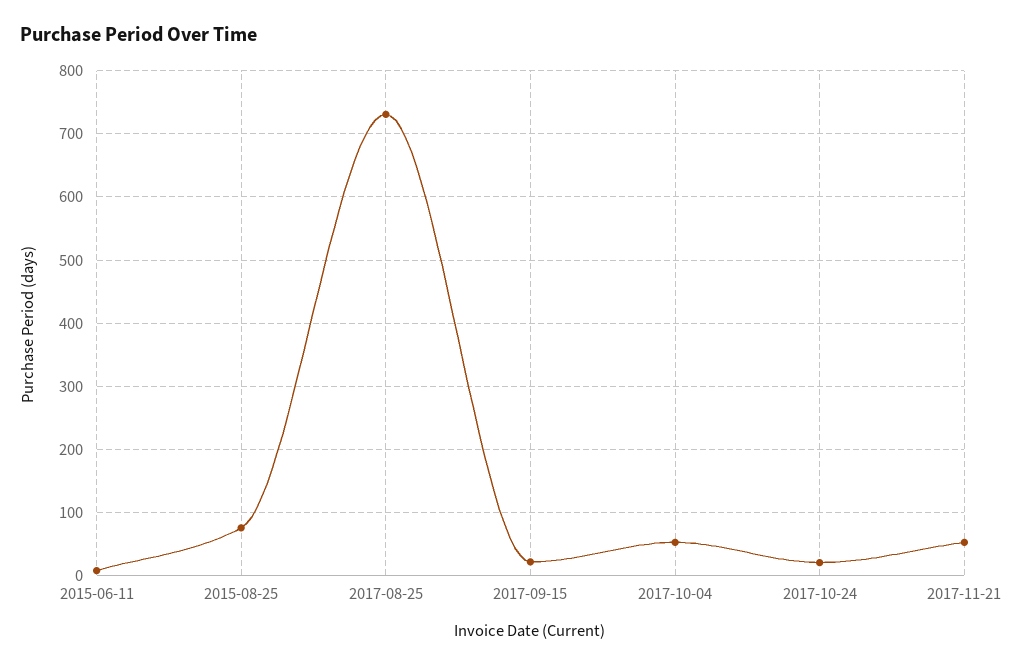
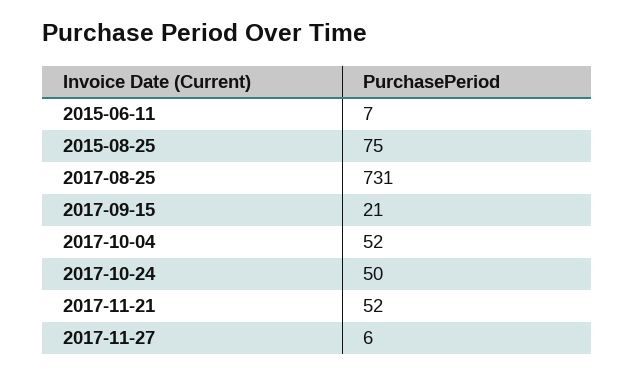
2017-10-24: 20 -> 50
2017-11-27: none -> 6

